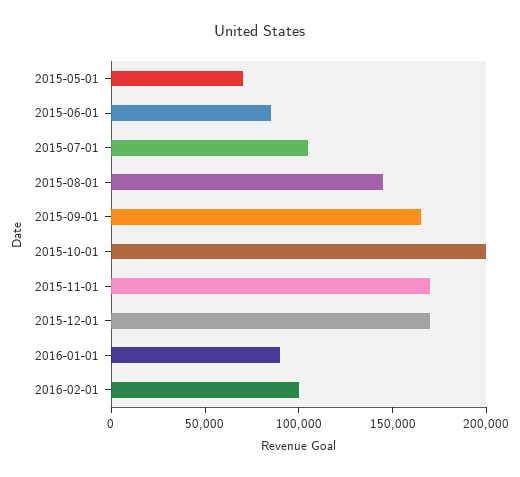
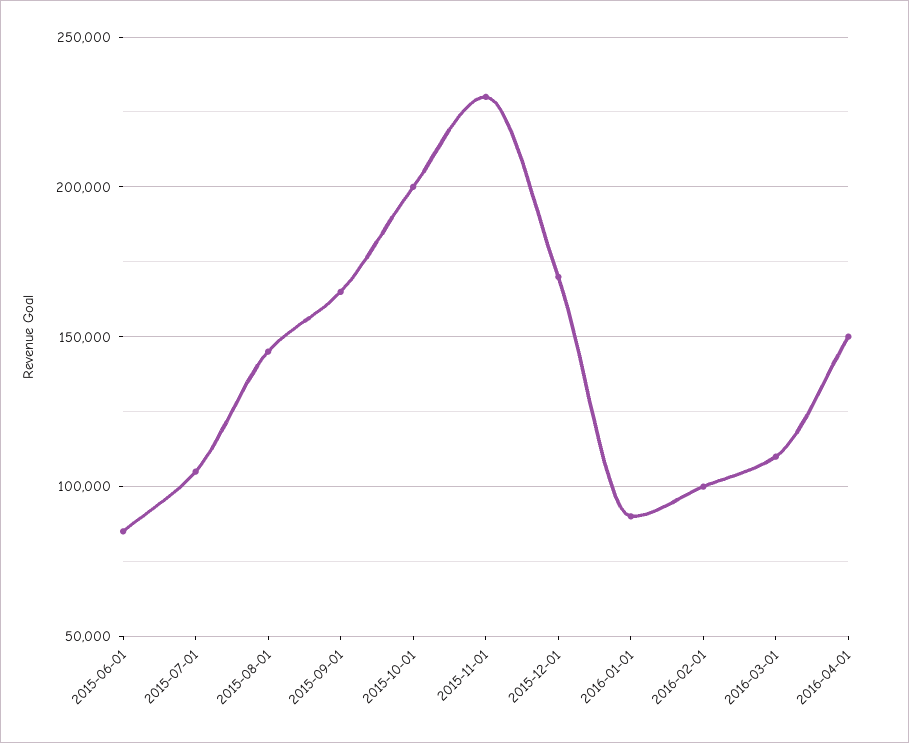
2015-05-01: 70000 -> none
2015-11-01: 170000 -> 230000
2016-03-01: none -> 110000
2016-04-01: none -> 150000

